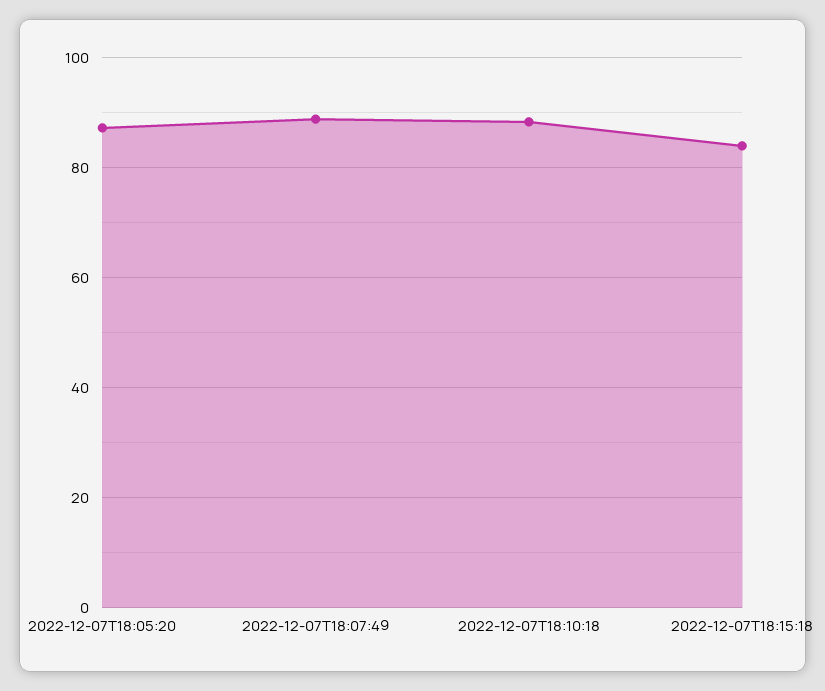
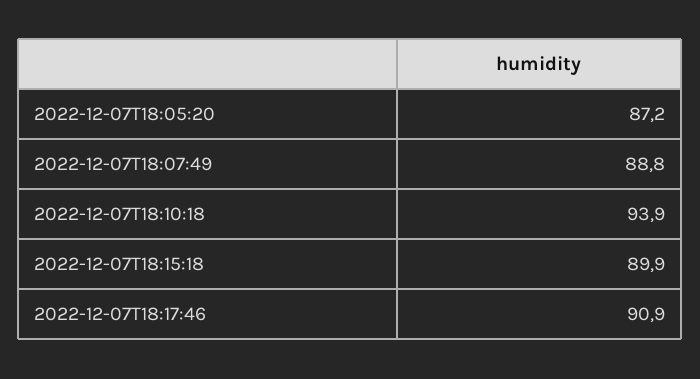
2022-12-07T18:10:18: 88 -> 93.9
2022-12-07T18:15:18: 84 -> 89.9
2022-12-07T18:17:46: none -> 90.9

